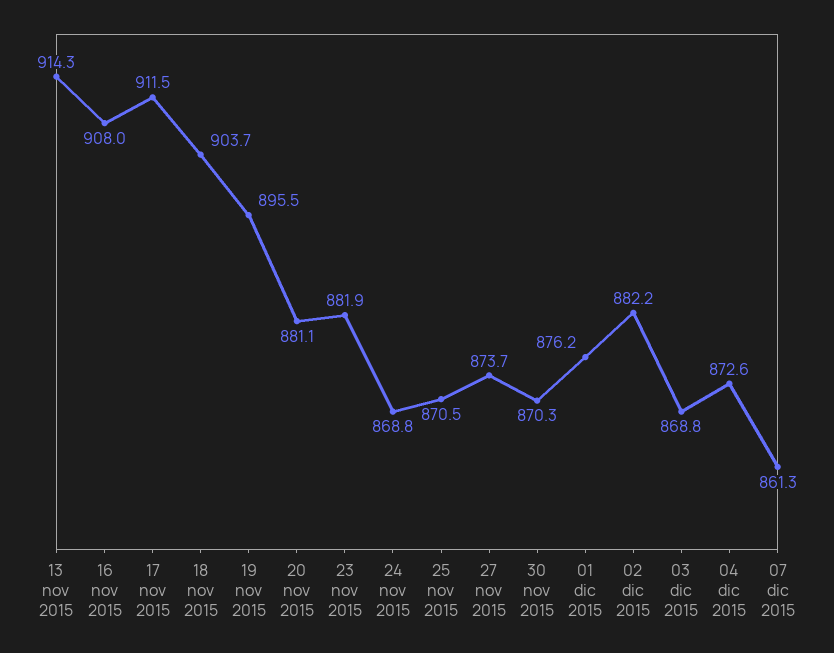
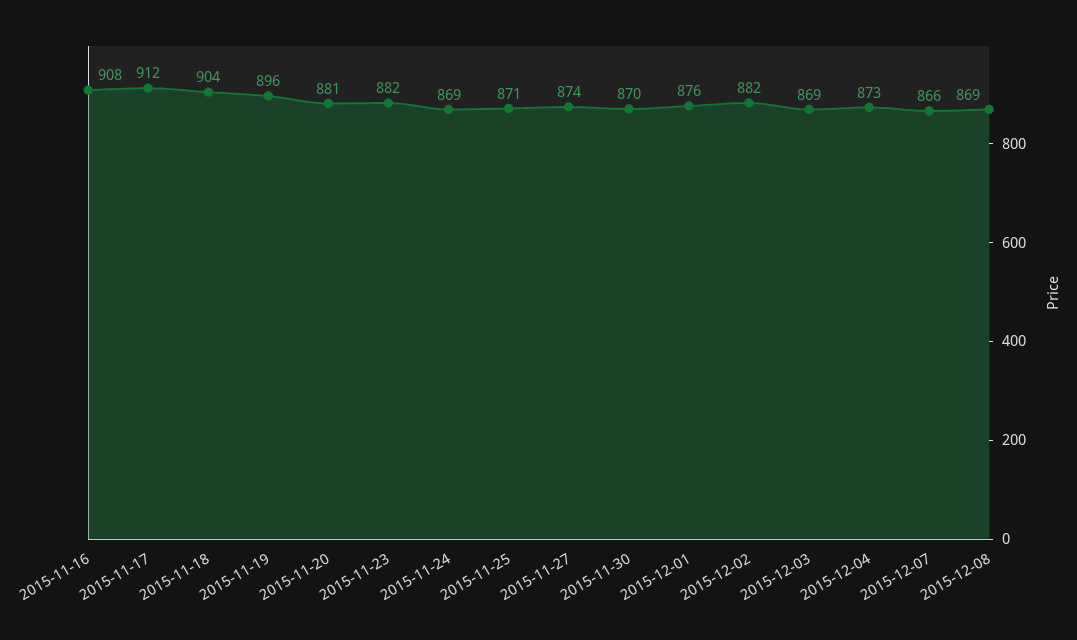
13 nov 2015: 914.3 -> none
07 dic 2015: 861.3 -> 866
2015-12-08: none -> 869

